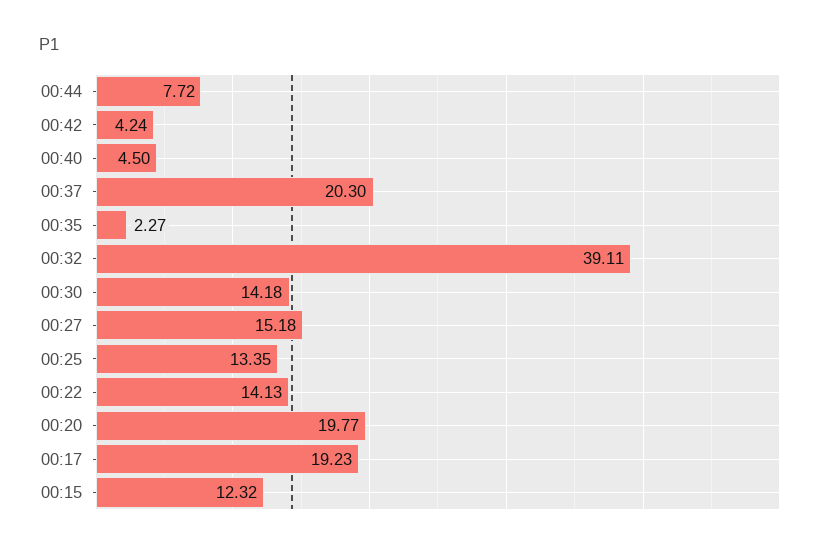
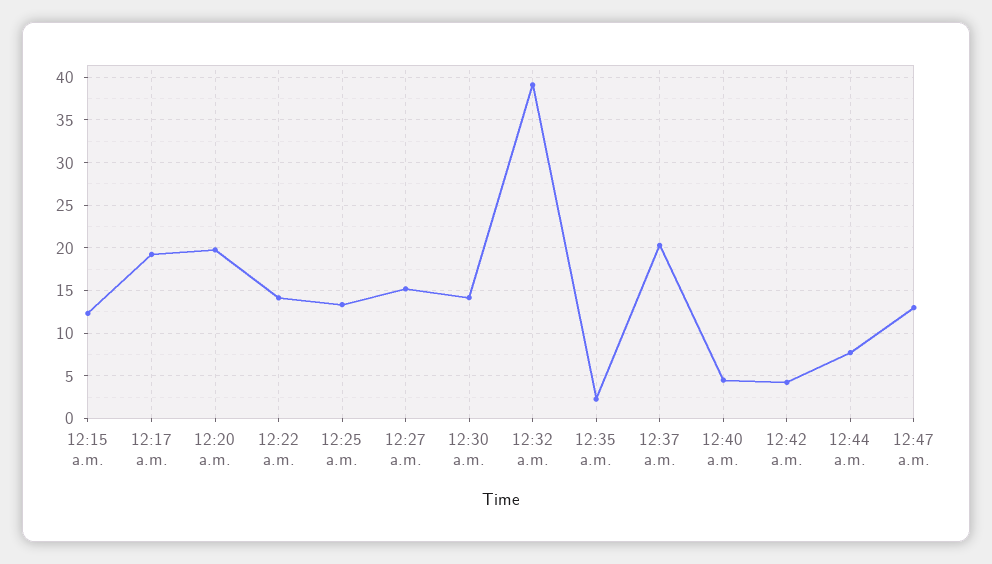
12:47 a.m.: none -> 13

